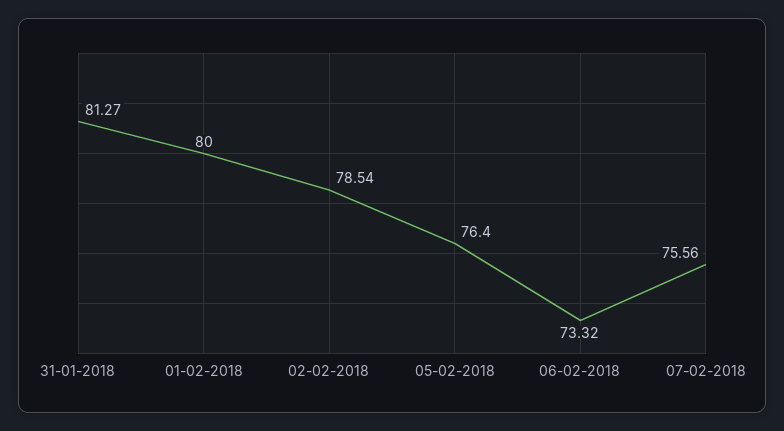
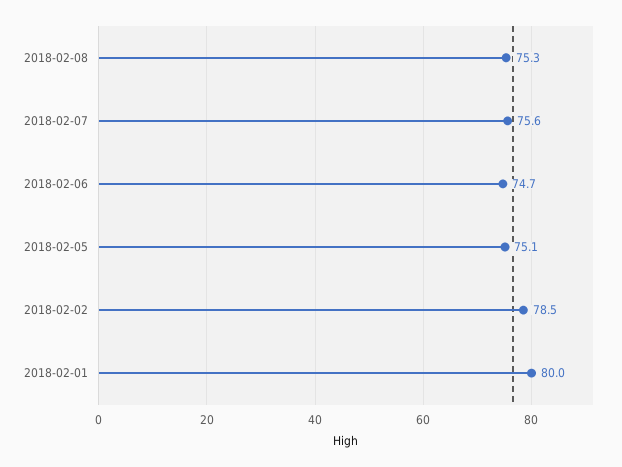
31-01-2018: 81.27 -> none
05-02-2018: 76.4 -> 75.1
06-02-2018: 73.32 -> 74.7
2018-02-08: none -> 75.3

